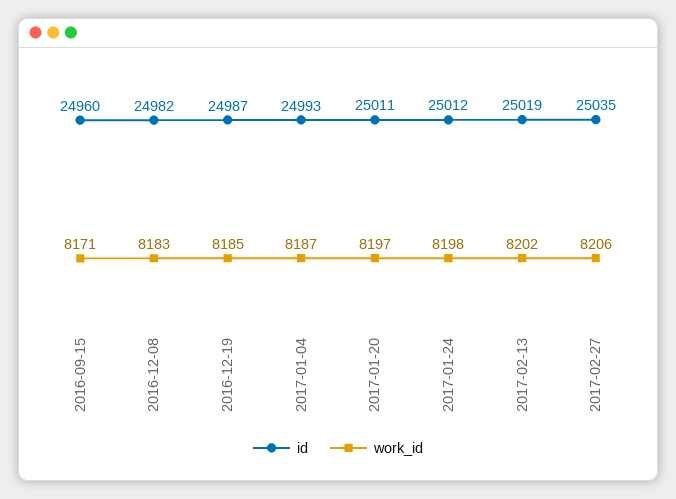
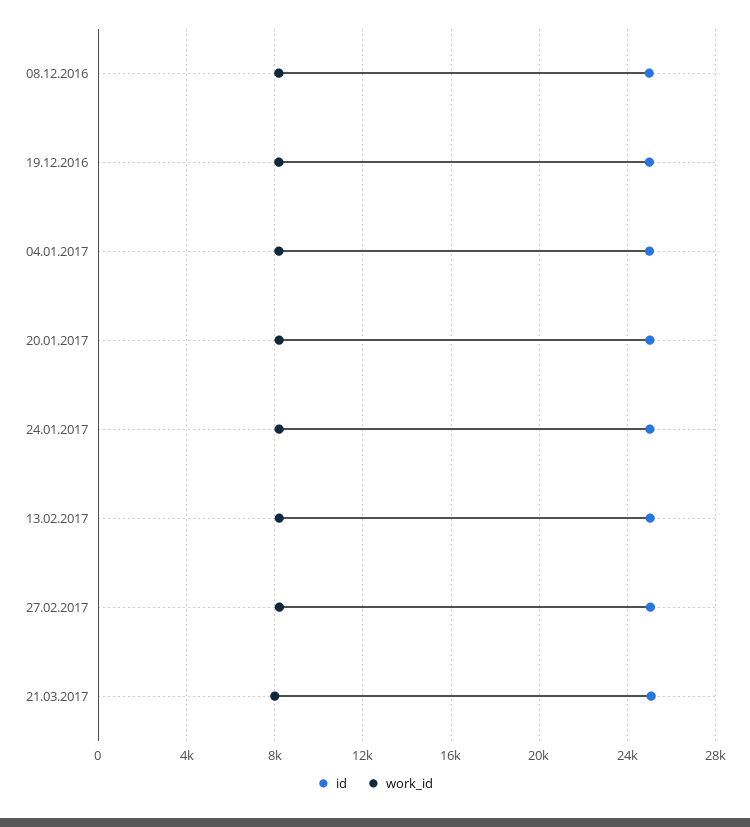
id, 2016-09-15: 24960 -> none
work_id, 2016-09-15: 8171 -> none
id, 21.03.2017: none -> 25000
work_id, 21.03.2017: none -> 8000

